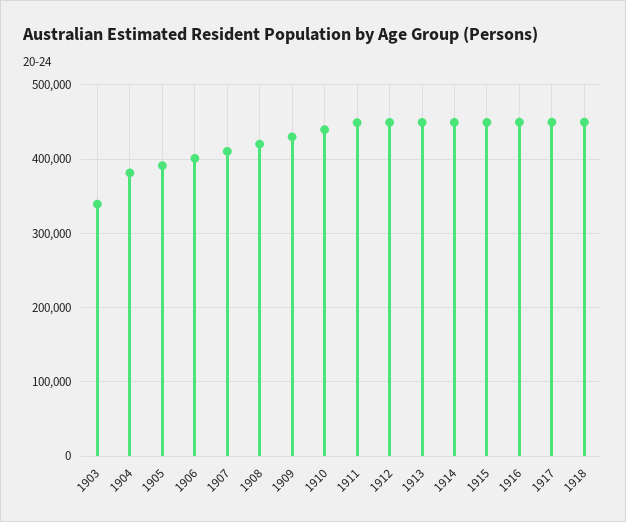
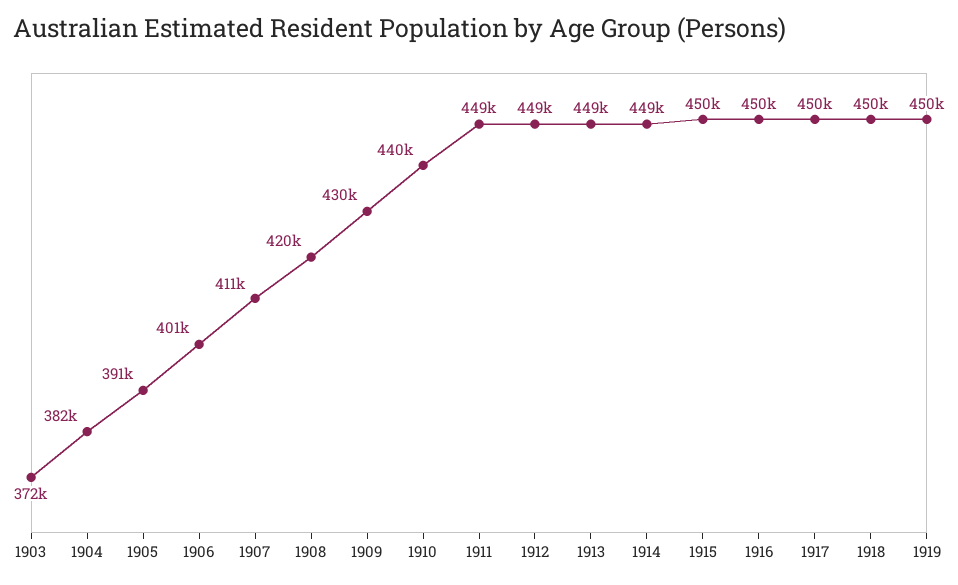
1903: 340000 -> 372000
1919: none -> 450000

